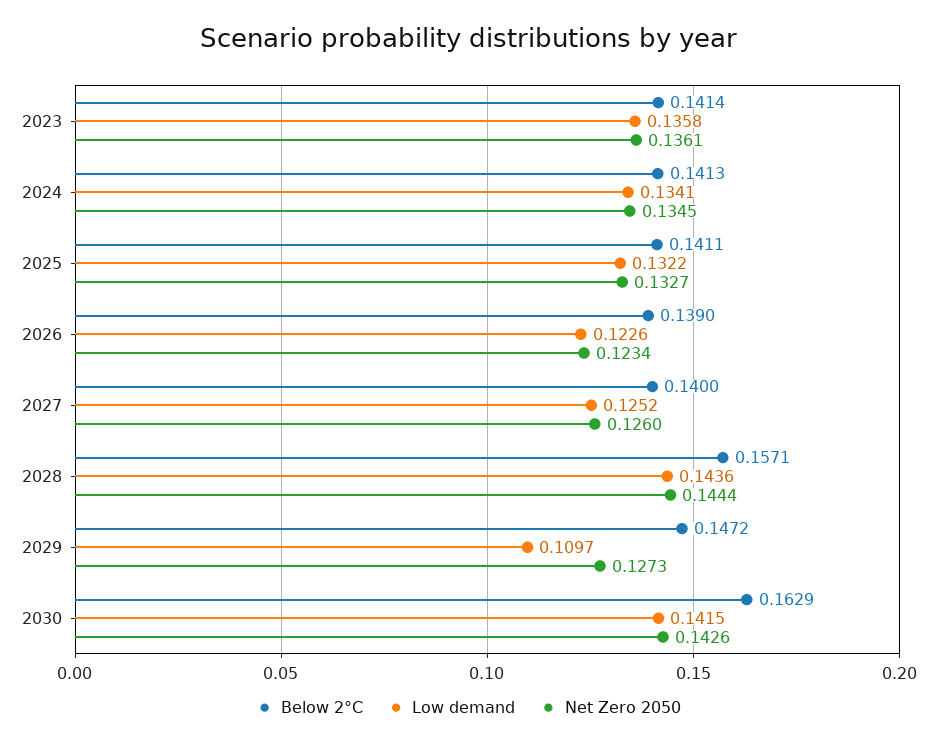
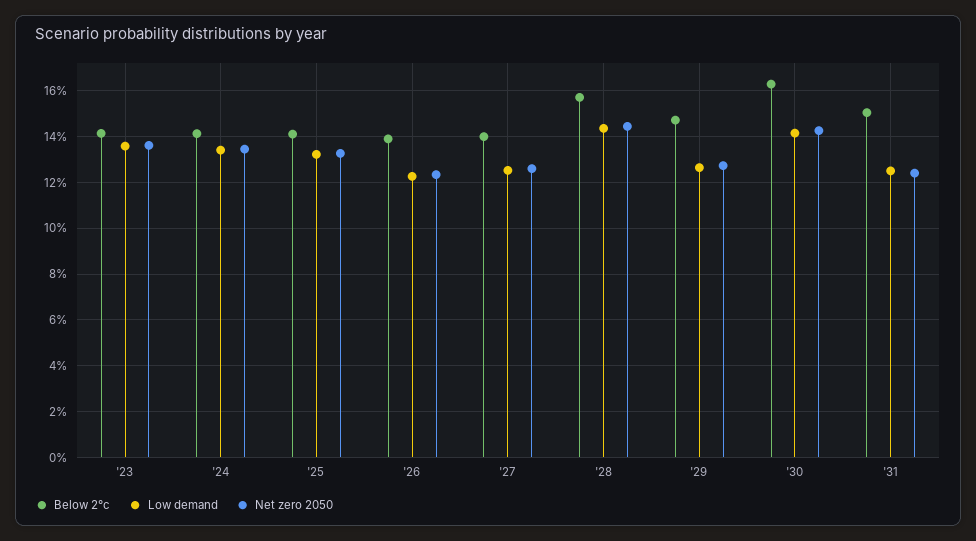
Low demand, 2029: 0.1097 -> 0.125
Below 2°C, '31: none -> 0.15
Low demand, '31: none -> 0.125
Net Zero 2050, '31: none -> 0.125

